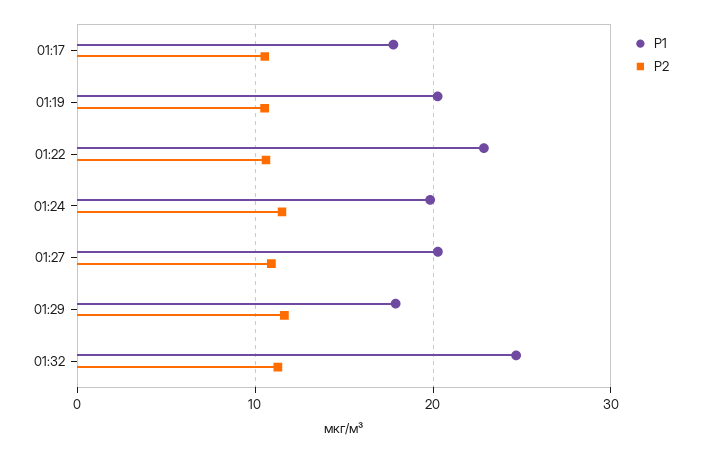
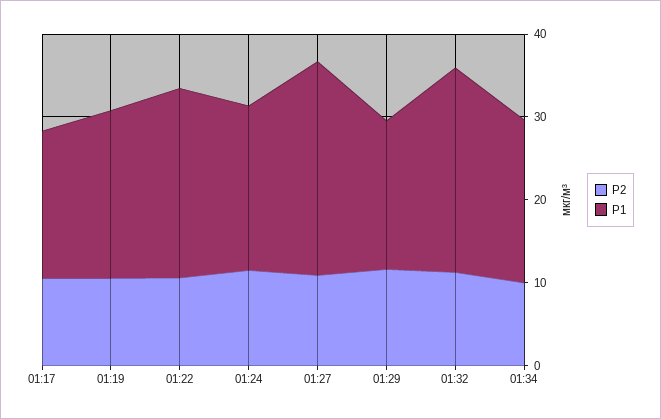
P1, 01:27: 20 -> 26
P2, 01:34: none -> 10
P1, 01:34: none -> 20

